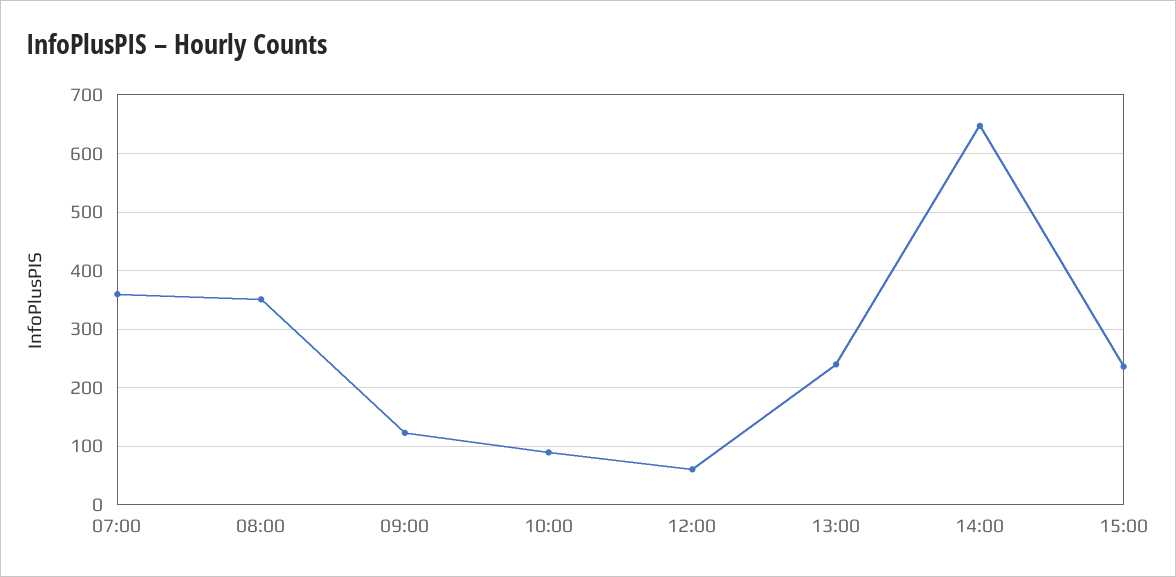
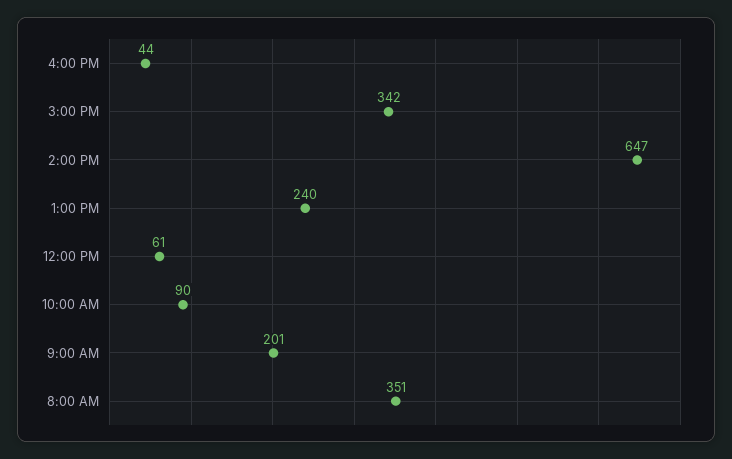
07:00: 360 -> none
09:00: 120 -> 201
15:00: 240 -> 342
4:00 PM: none -> 44

